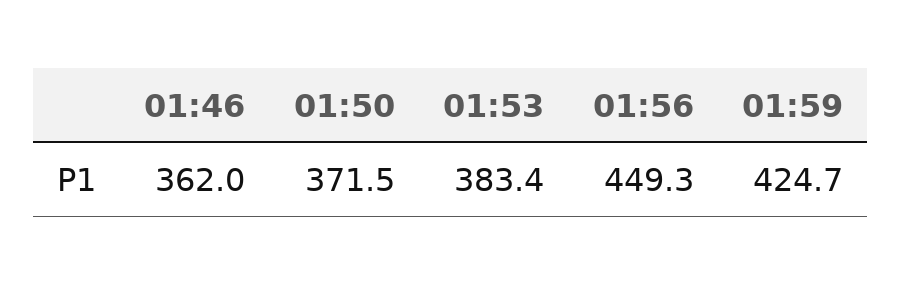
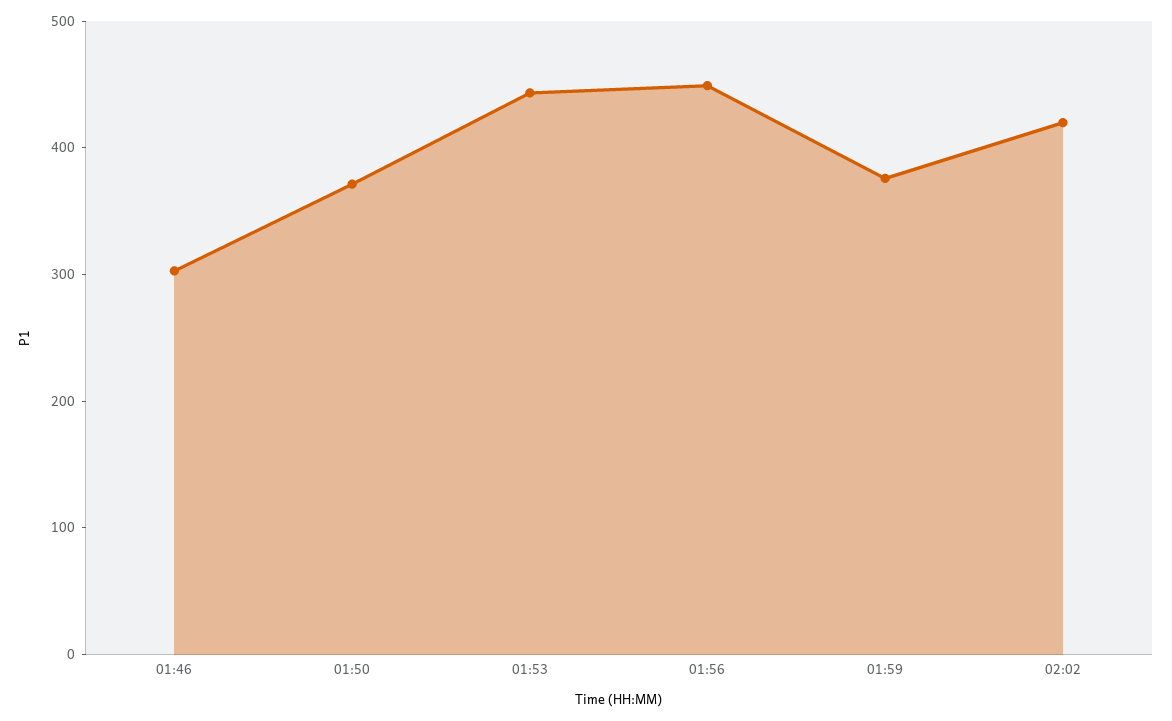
01:46: 362 -> 300
01:53: 383.4 -> 440
01:59: 424.7 -> 380
02:02: none -> 420

